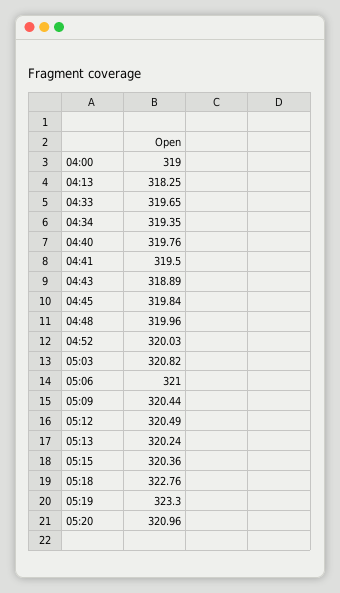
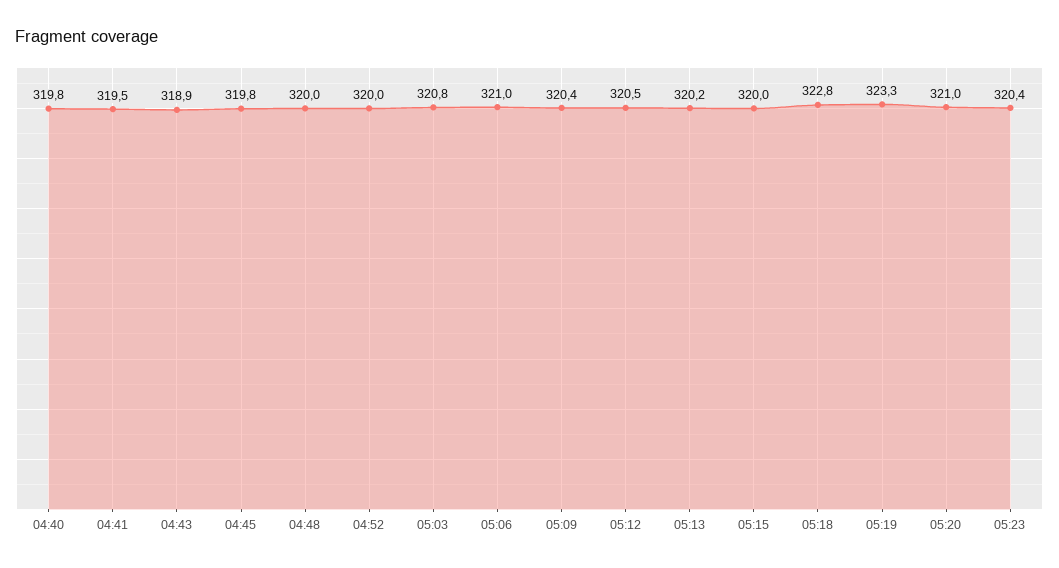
04:00: 319 -> none
04:13: 318.25 -> none
04:33: 319.65 -> none
04:34: 319.35 -> none
05:15: 320.36 -> 320
05:23: none -> 320.4

